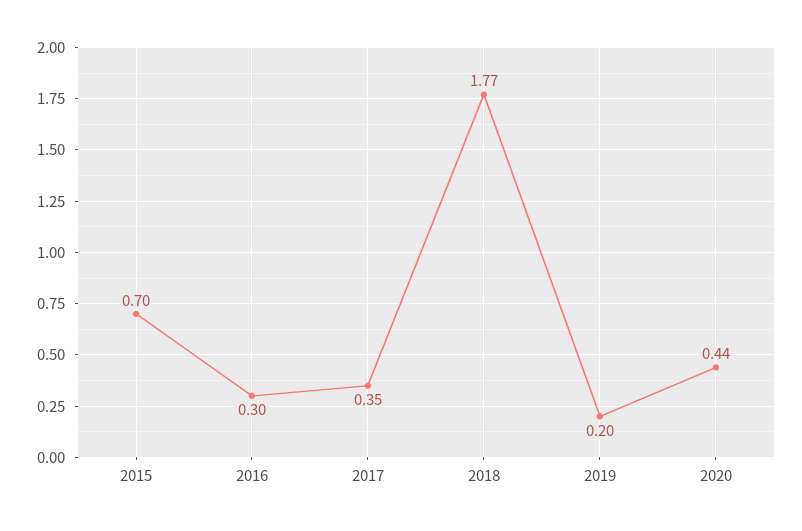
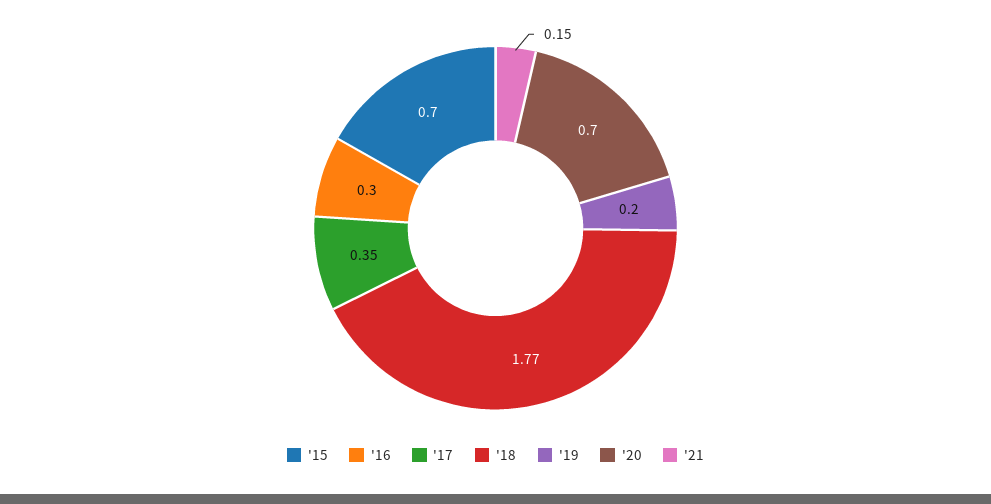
2020: 0.44 -> 0.7
'21: none -> 0.15

